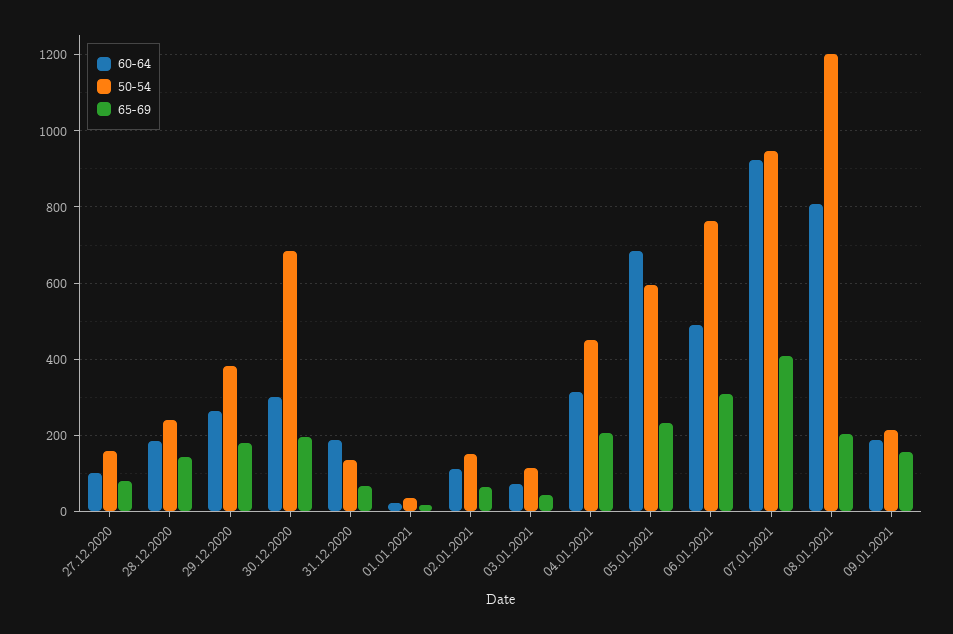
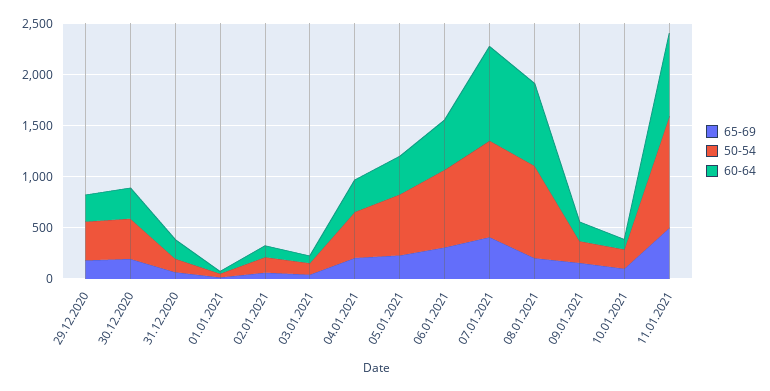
60-64, 27.12.2020: 100 -> none
50-54, 27.12.2020: 160 -> none
65-69, 27.12.2020: 80 -> none
60-64, 28.12.2020: 180 -> none
50-54, 28.12.2020: 240 -> none
65-69, 28.12.2020: 140 -> none
50-54, 30.12.2020: 680 -> 400
60-64, 05.01.2021: 680 -> 400
50-54, 08.01.2021: 1200 -> 900
65-69, 10.01.2021: none -> 100
50-54, 10.01.2021: none -> 200
60-64, 10.01.2021: none -> 100
65-69, 11.01.2021: none -> 500
50-54, 11.01.2021: none -> 1100
60-64, 11.01.2021: none -> 800

